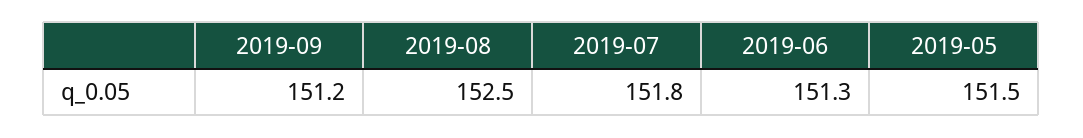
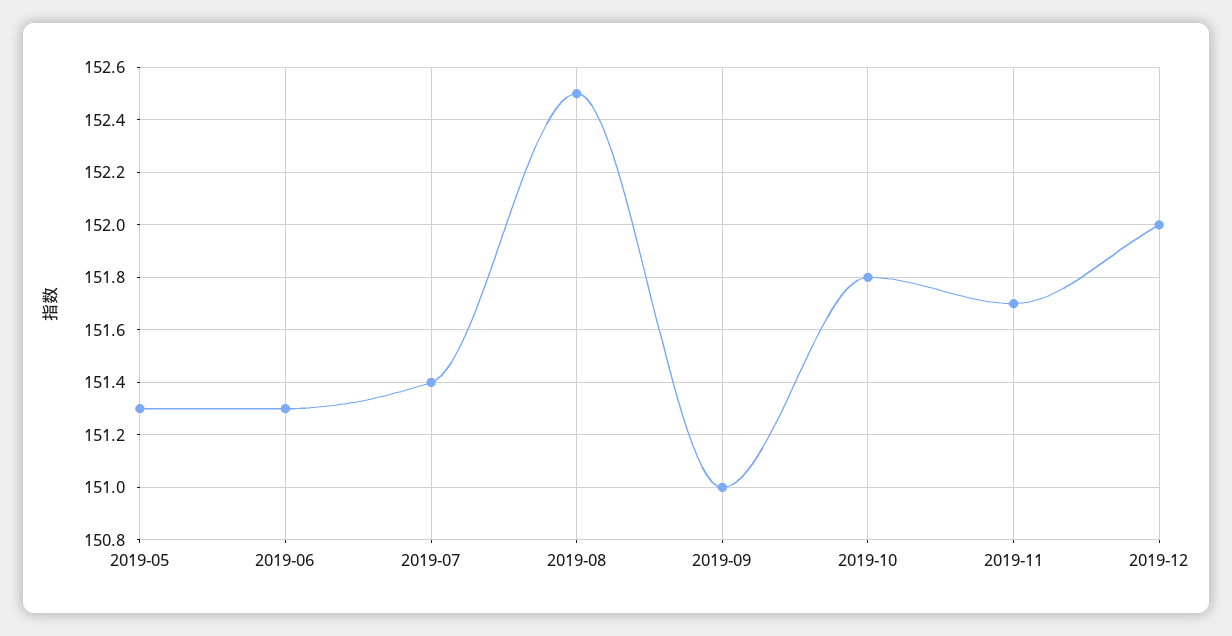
2019-09: 151.2 -> 151
2019-07: 151.8 -> 151.4
2019-05: 151.5 -> 151.3
2019-10: none -> 151.8
2019-11: none -> 151.7
2019-12: none -> 152

